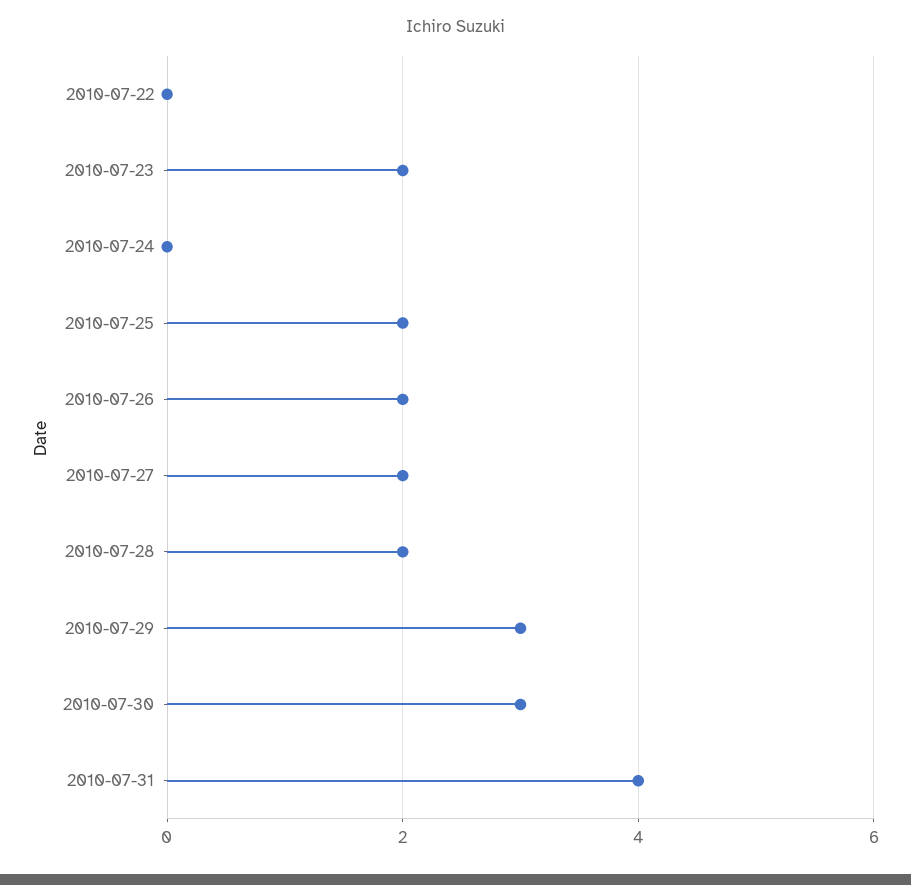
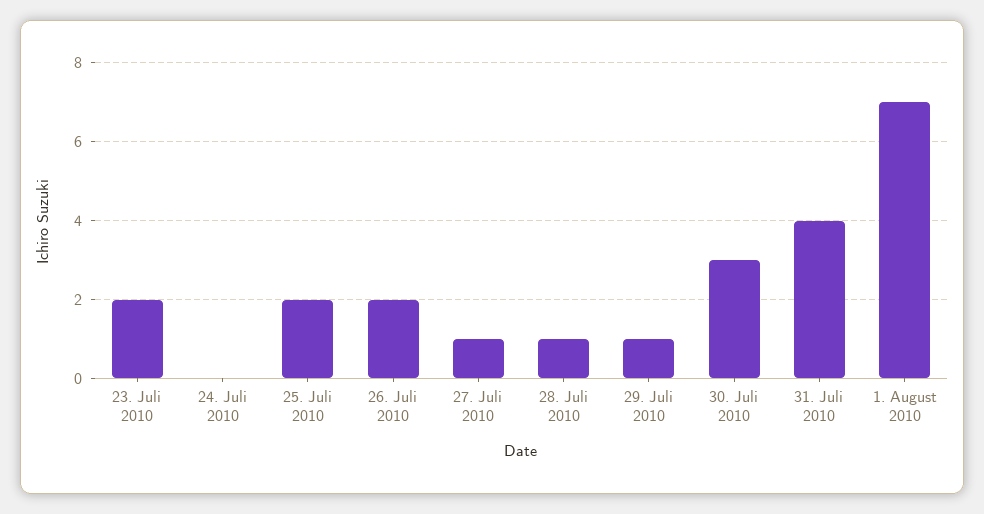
2010-07-22: 0 -> none
2010-07-27: 2 -> 1
2010-07-28: 2 -> 1
2010-07-29: 3 -> 1
1. August 2010: none -> 7

